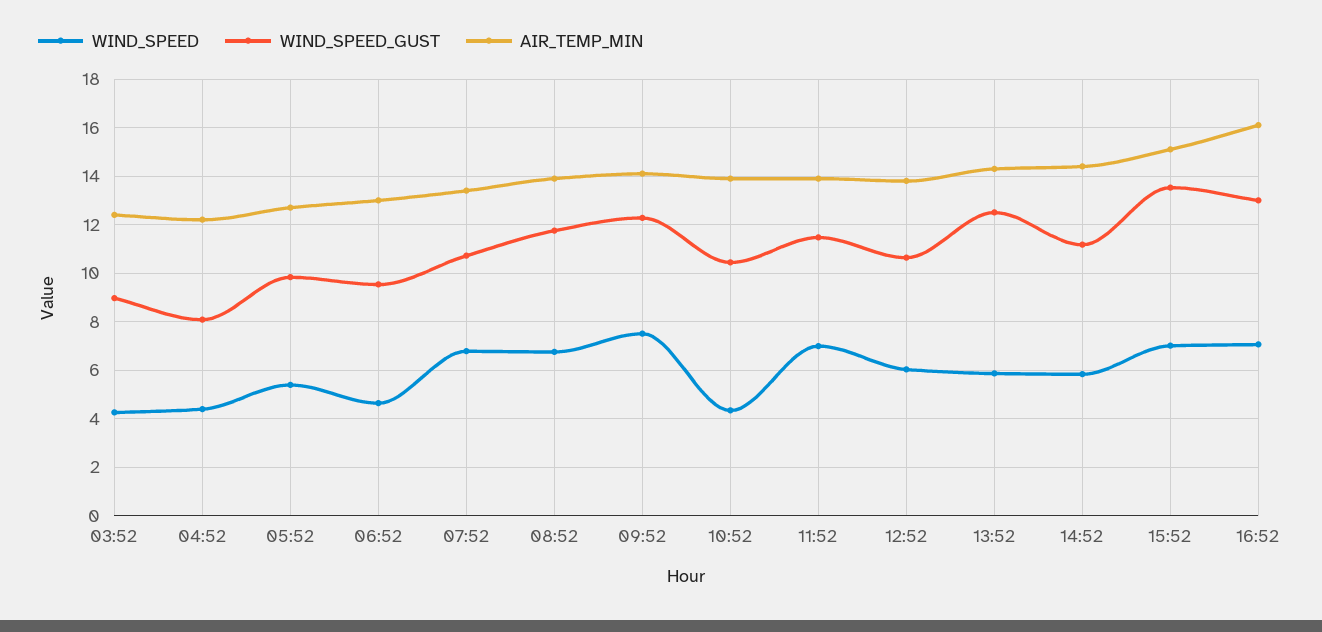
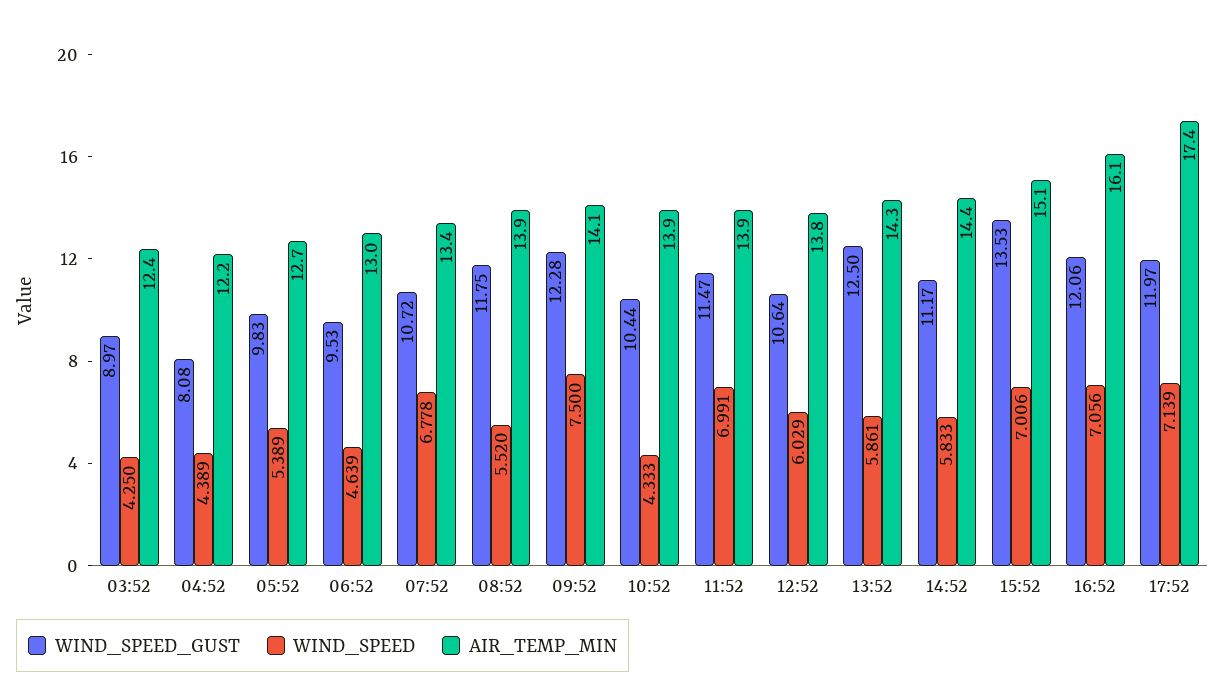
WIND_SPEED, 08:52: 6.75 -> 5.52
WIND_SPEED_GUST, 16:52: 13 -> 12.06
WIND_SPEED_GUST, 17:52: none -> 11.97
WIND_SPEED, 17:52: none -> 7.139
AIR_TEMP_MIN, 17:52: none -> 17.4

